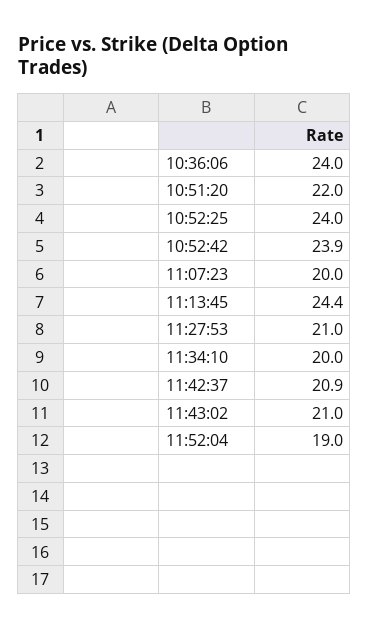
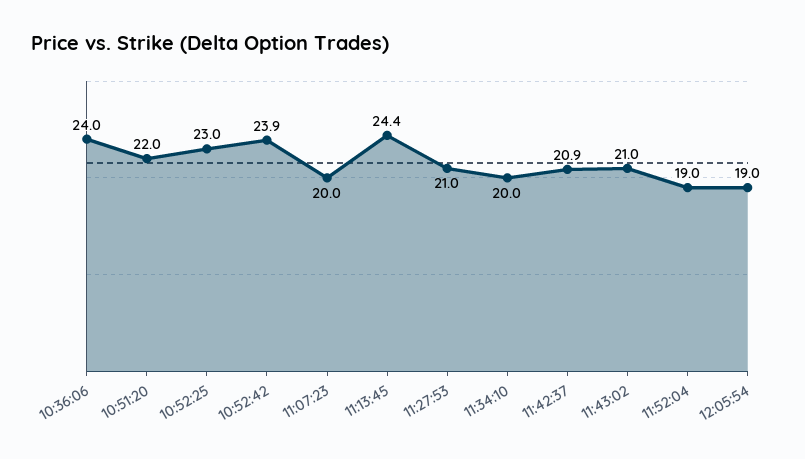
10:52:25: 24 -> 23
12:05:54: none -> 19

